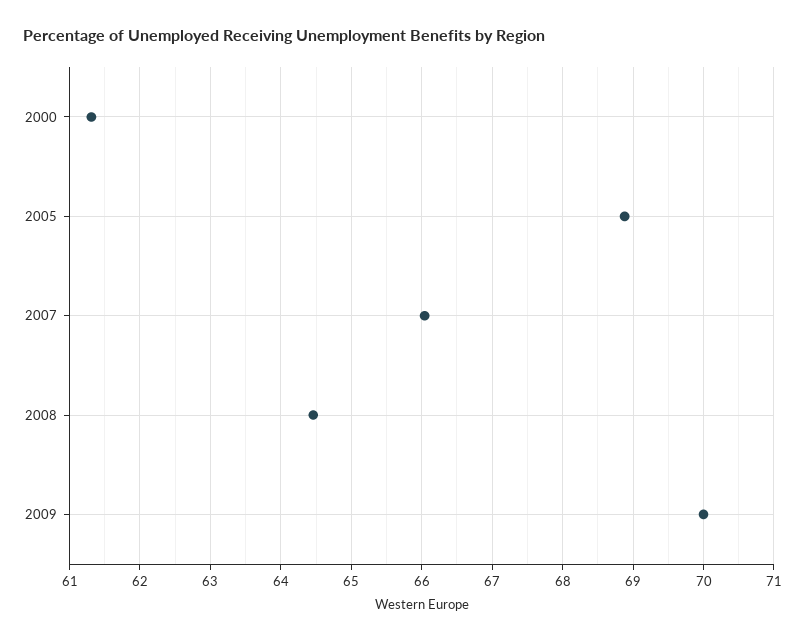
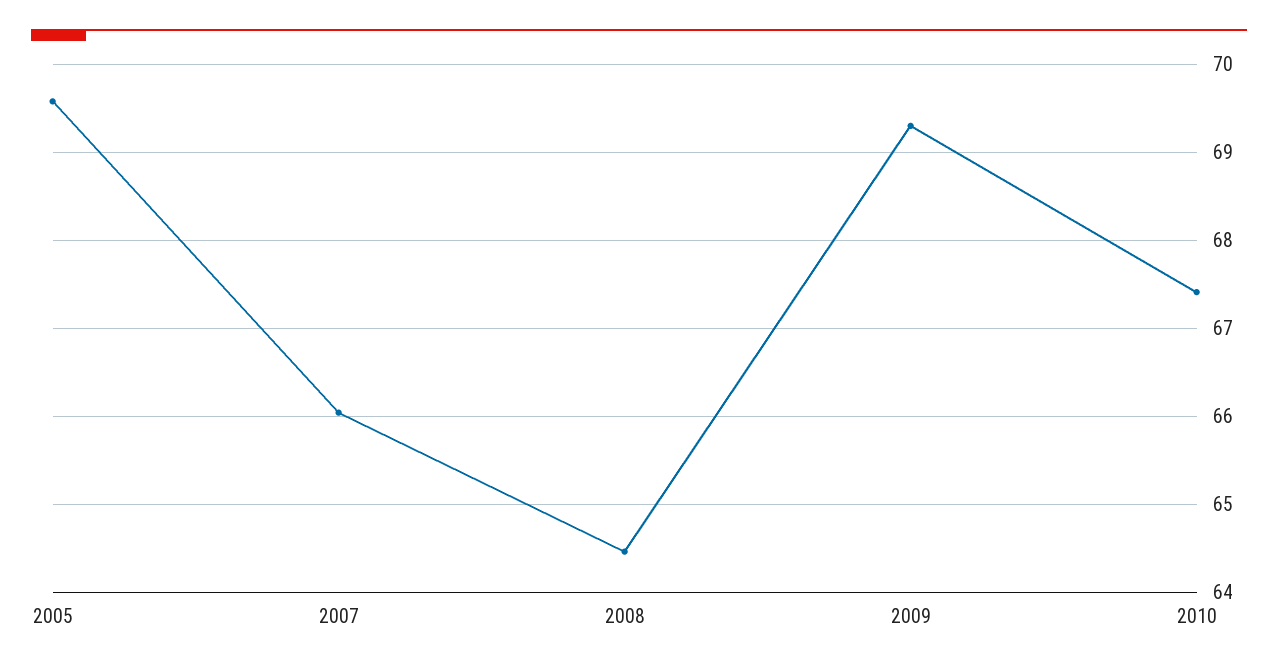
2000: 61.3 -> none
2005: 68.9 -> 69.6
2009: 70 -> 69.3
2010: none -> 67.4

